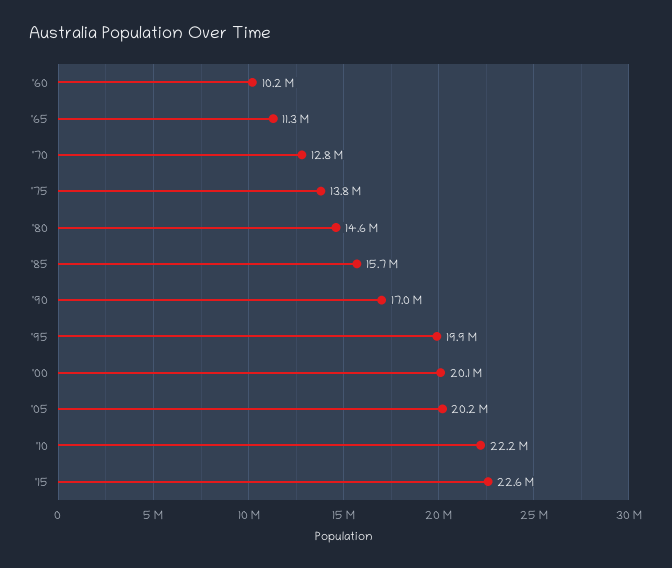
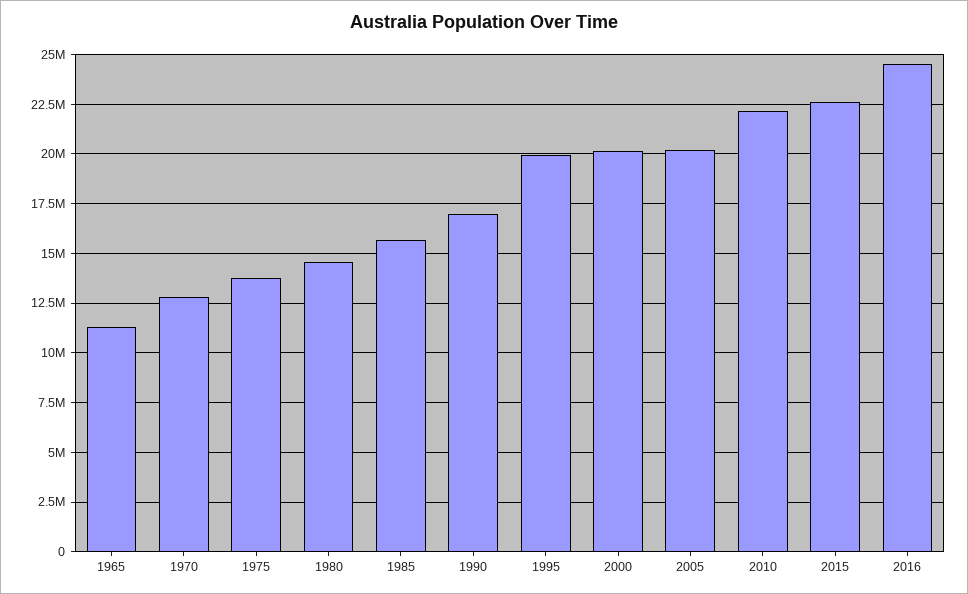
'60: 10200000 -> none
2016: none -> 24500000

